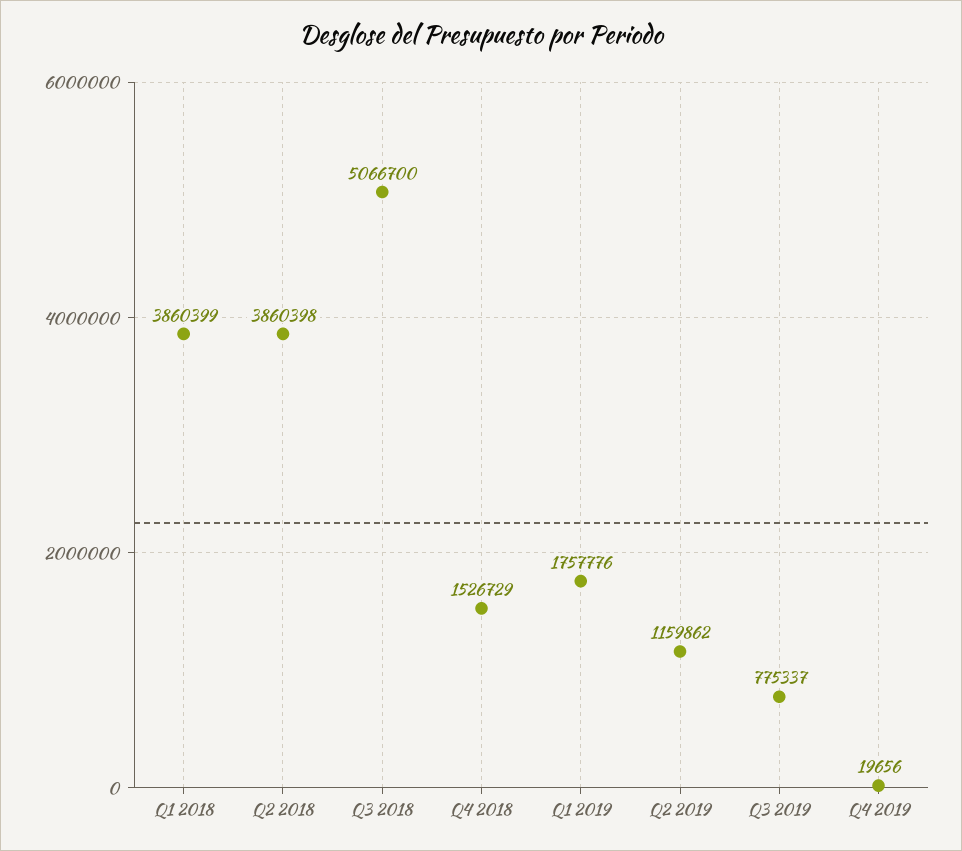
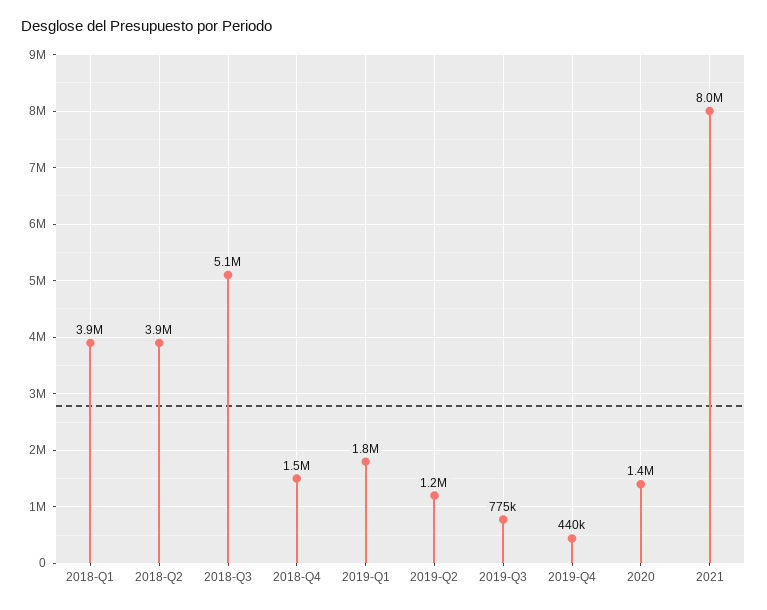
Q4 2019: 19656 -> 440000
2020: none -> 1400000
2021: none -> 8000000

